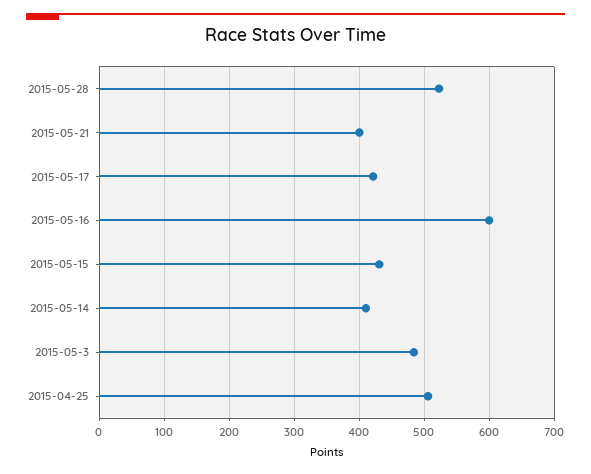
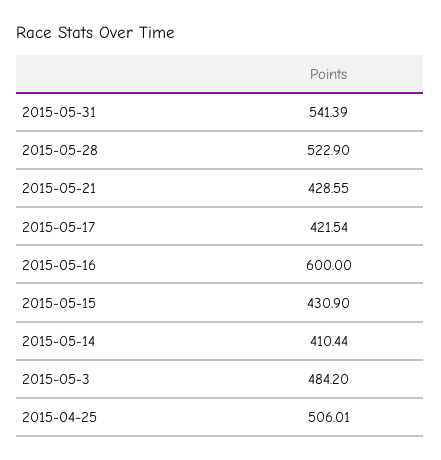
2015-05-21: 400 -> 428.55
2015-05-31: none -> 541.39

